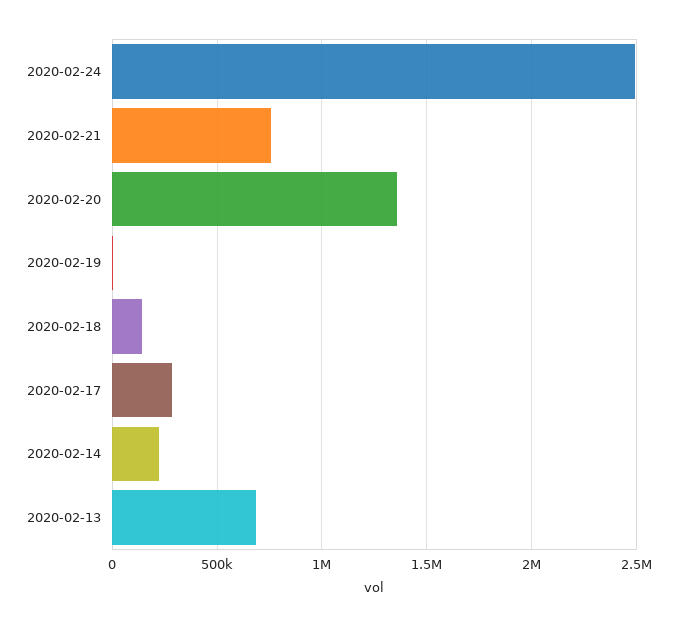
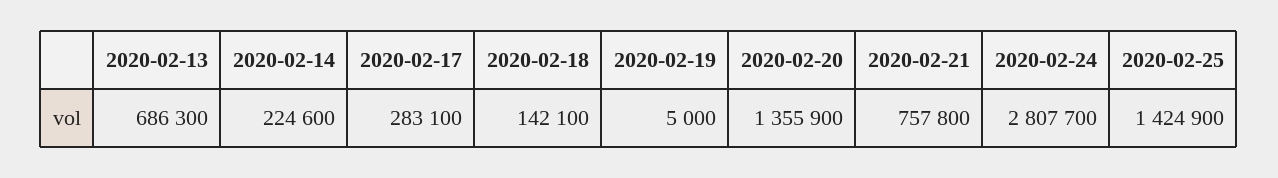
2020-02-24: 2500000 -> 2807700
2020-02-25: none -> 1424900

